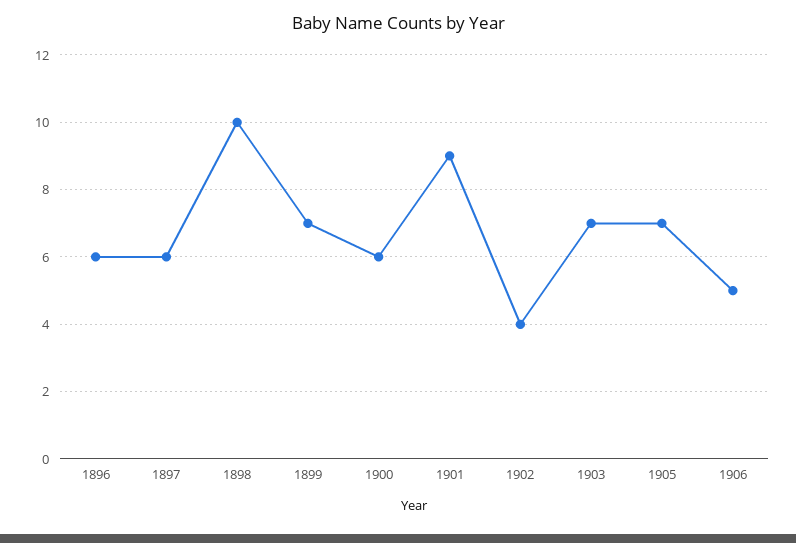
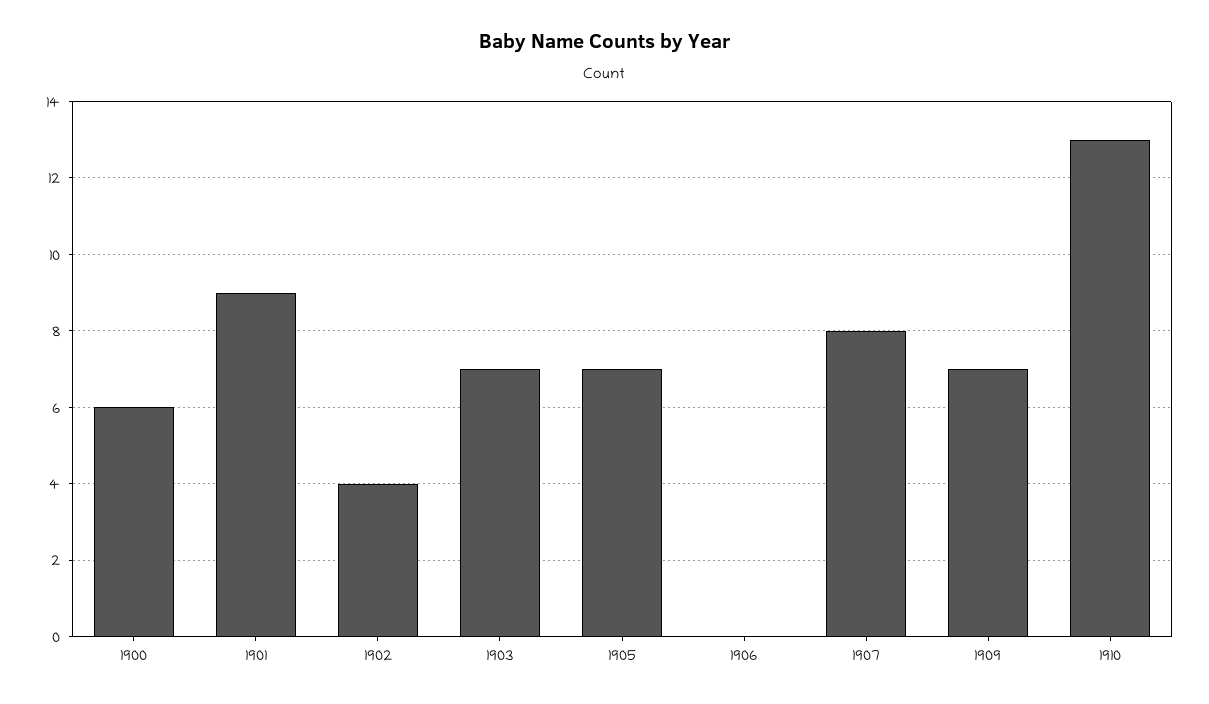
1896: 6 -> none
1897: 6 -> none
1898: 10 -> none
1899: 7 -> none
1906: 5 -> 0
1907: none -> 8
1909: none -> 7
1910: none -> 13

